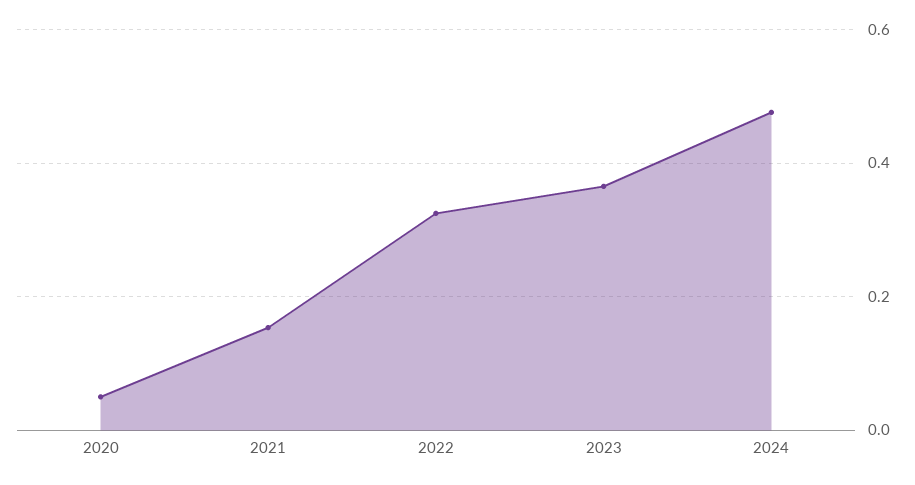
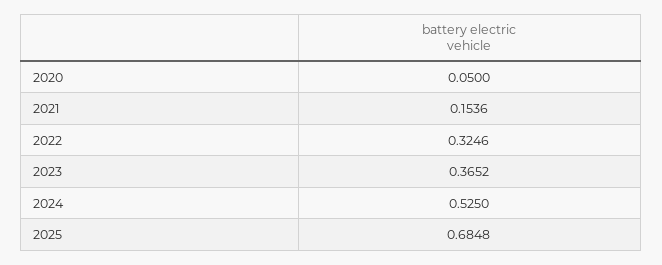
2024: 0.48 -> 0.525
2025: none -> 0.6848

